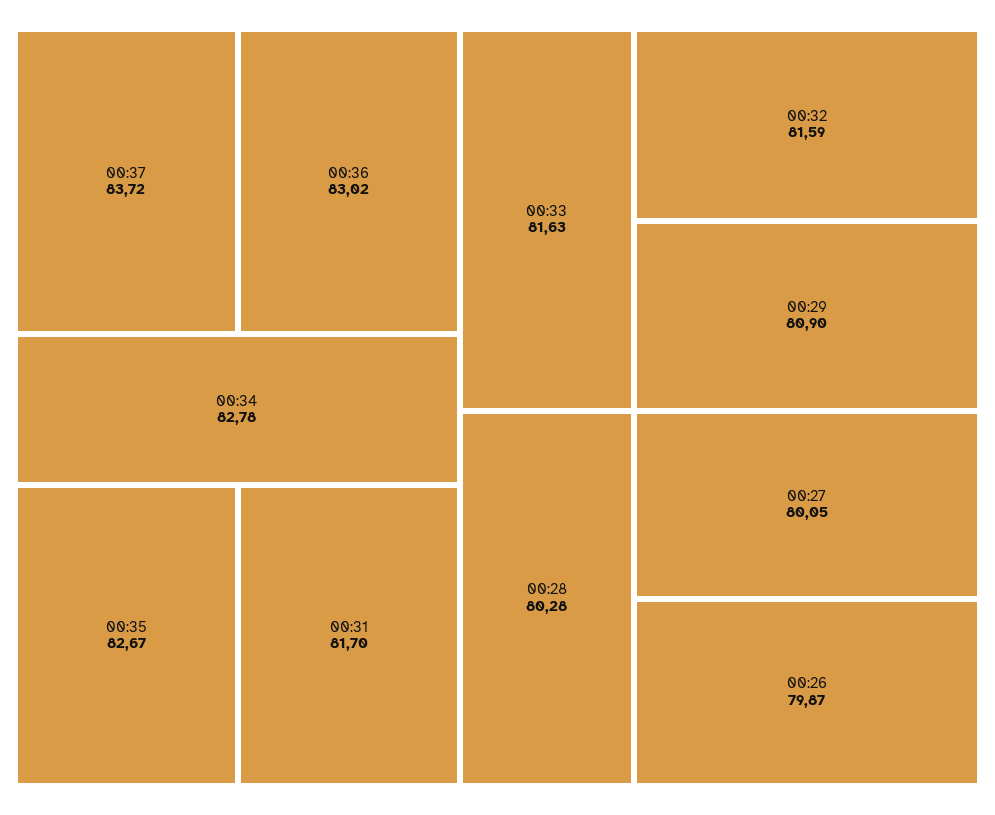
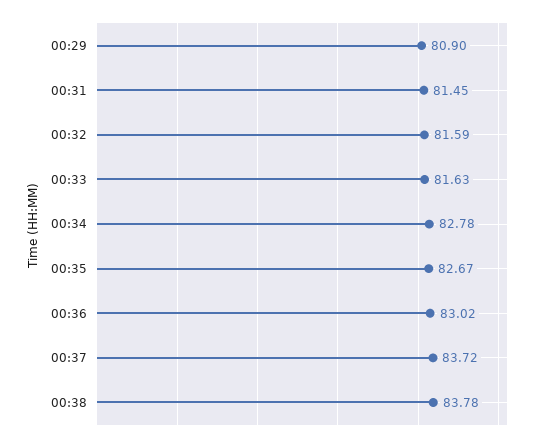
00:31: 81.7 -> 81.45
00:28: 80.28 -> none
00:27: 80.05 -> none
00:26: 79.87 -> none
00:38: none -> 83.78

